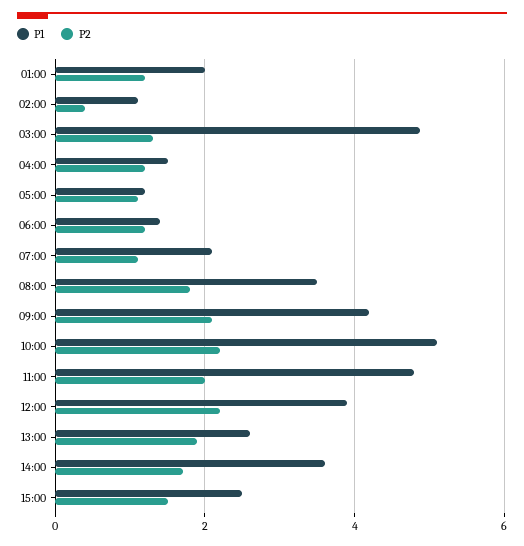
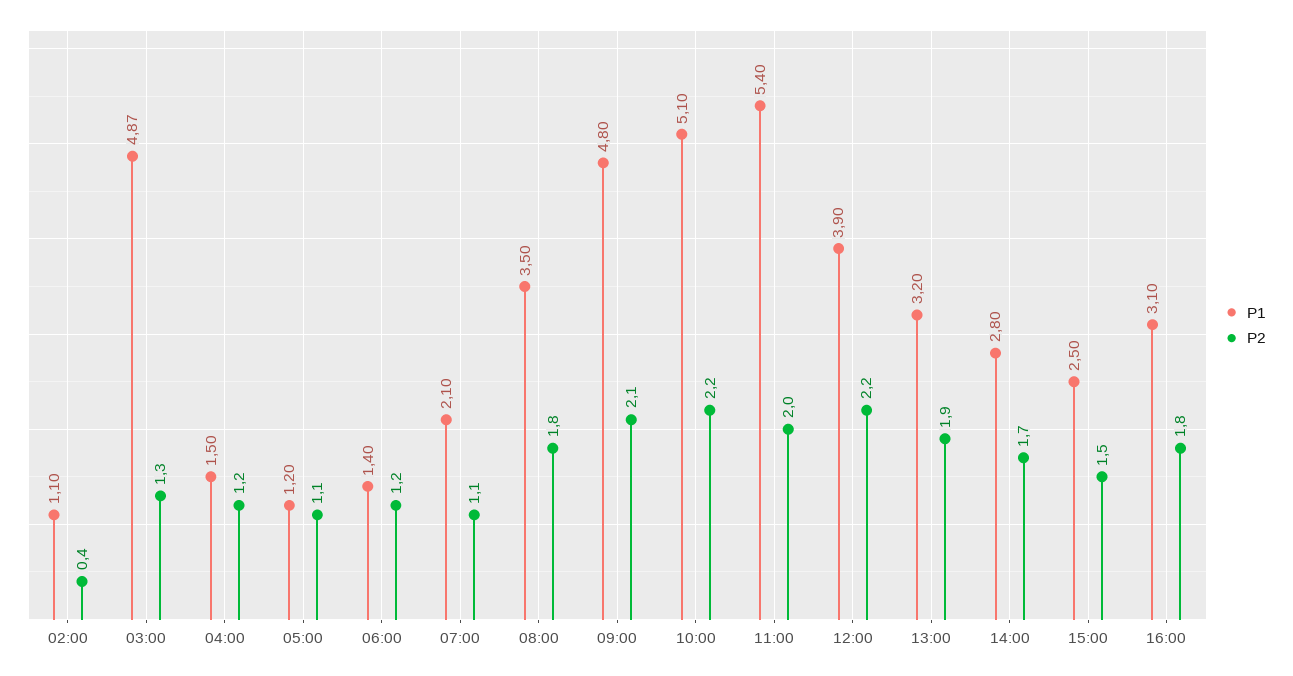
P1, 01:00: 2 -> none
P2, 01:00: 1.2 -> none
P1, 09:00: 4.2 -> 4.8
P1, 11:00: 4.8 -> 5.4
P1, 13:00: 2.6 -> 3.2
P1, 14:00: 3.6 -> 2.8
P1, 16:00: none -> 3.1
P2, 16:00: none -> 1.8

